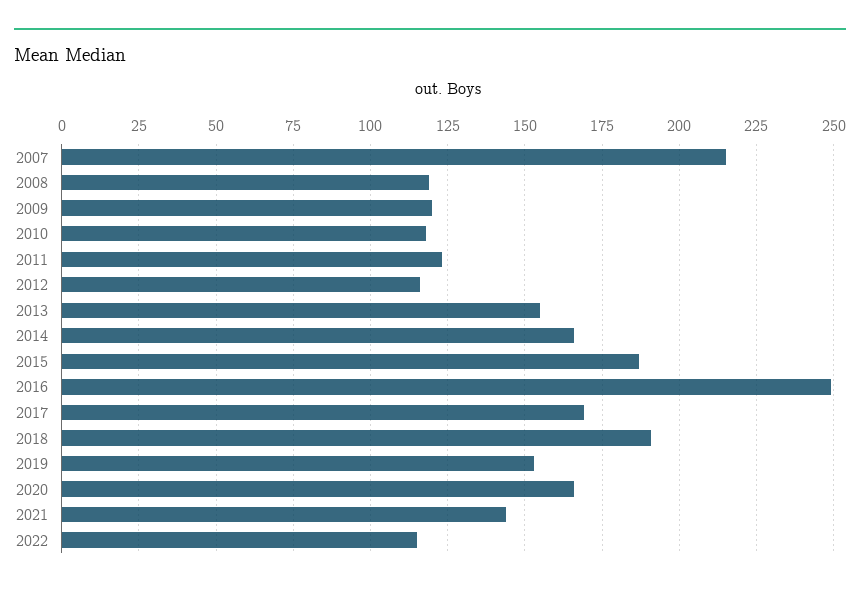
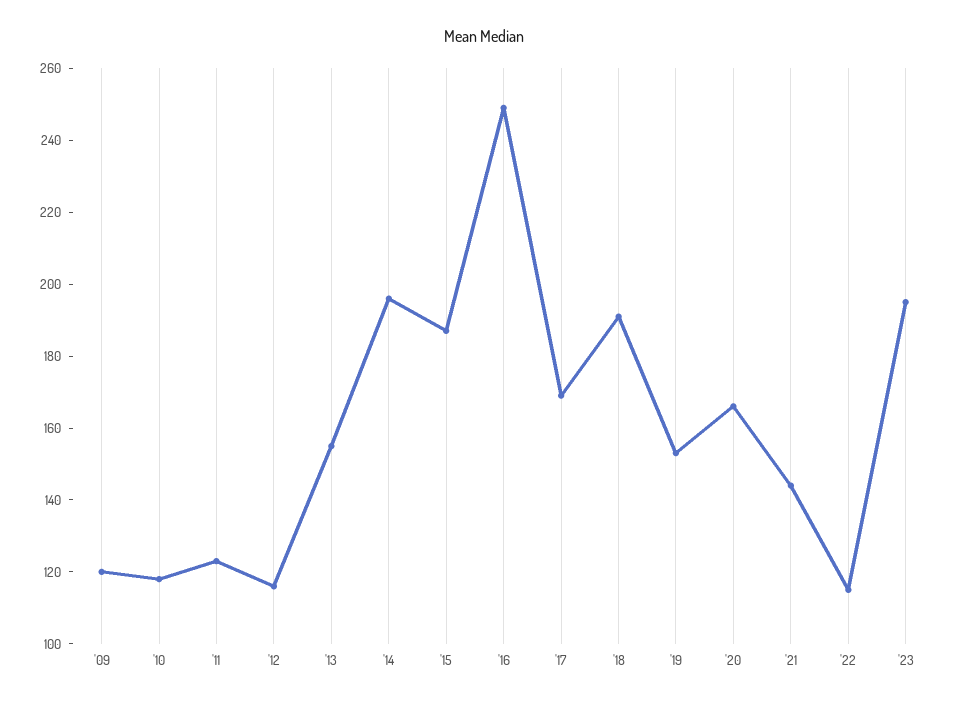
2007: 215 -> none
2008: 120 -> none
2014: 165 -> 195
'23: none -> 195

